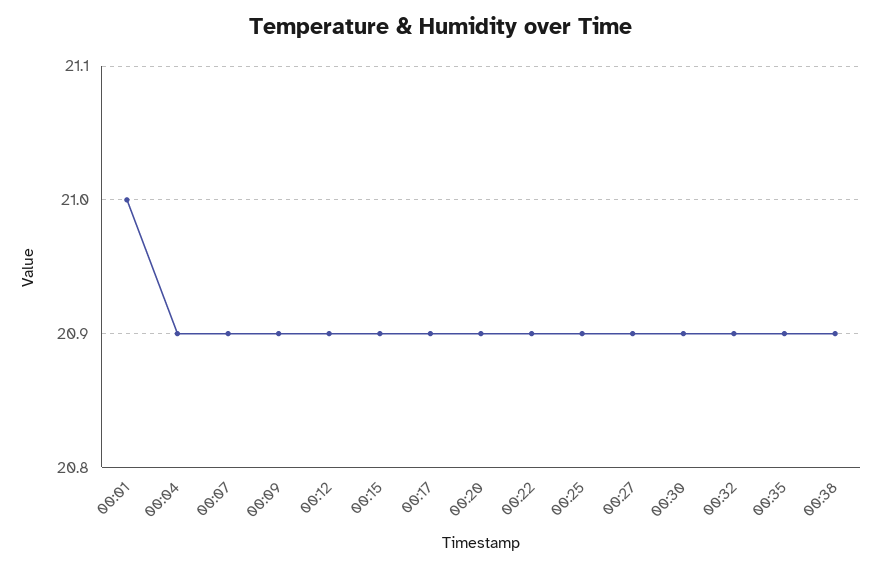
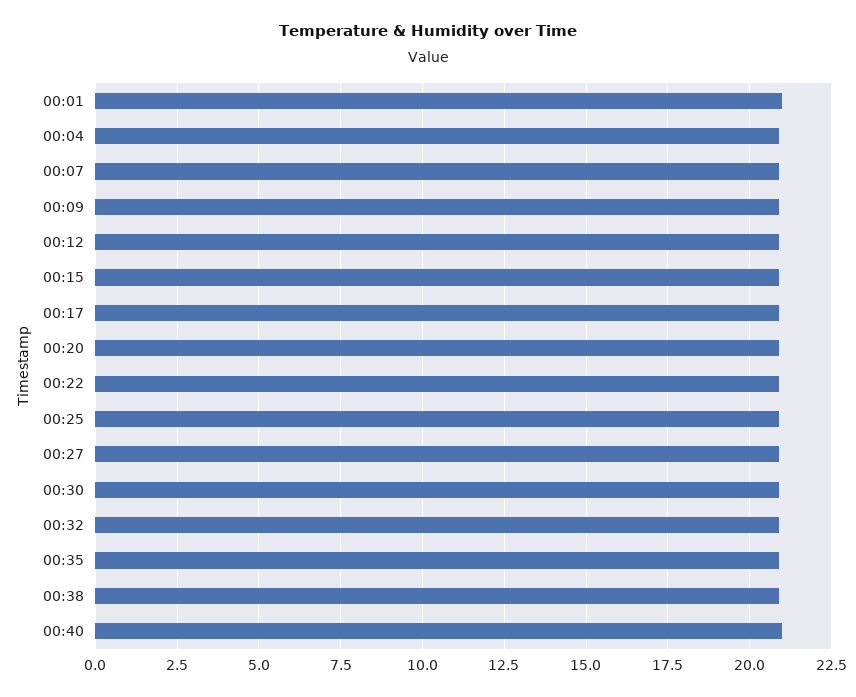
00:40: none -> 21

